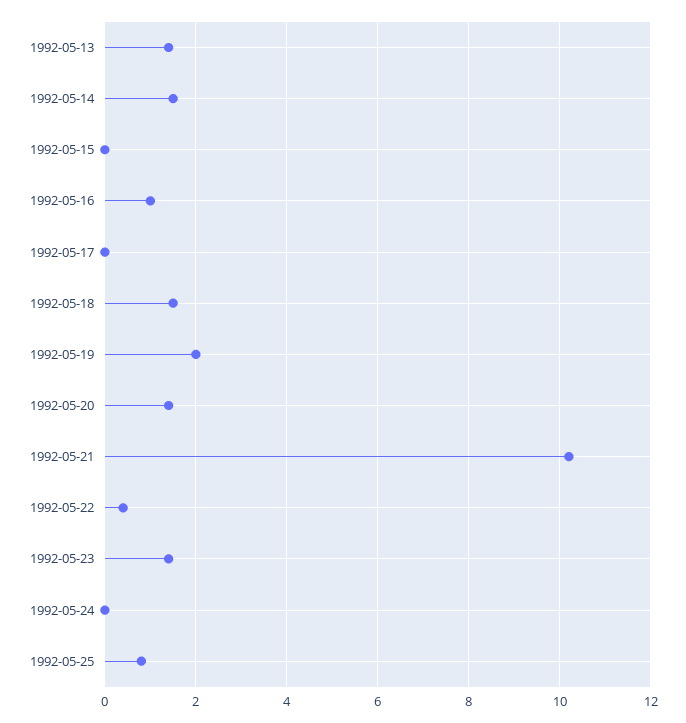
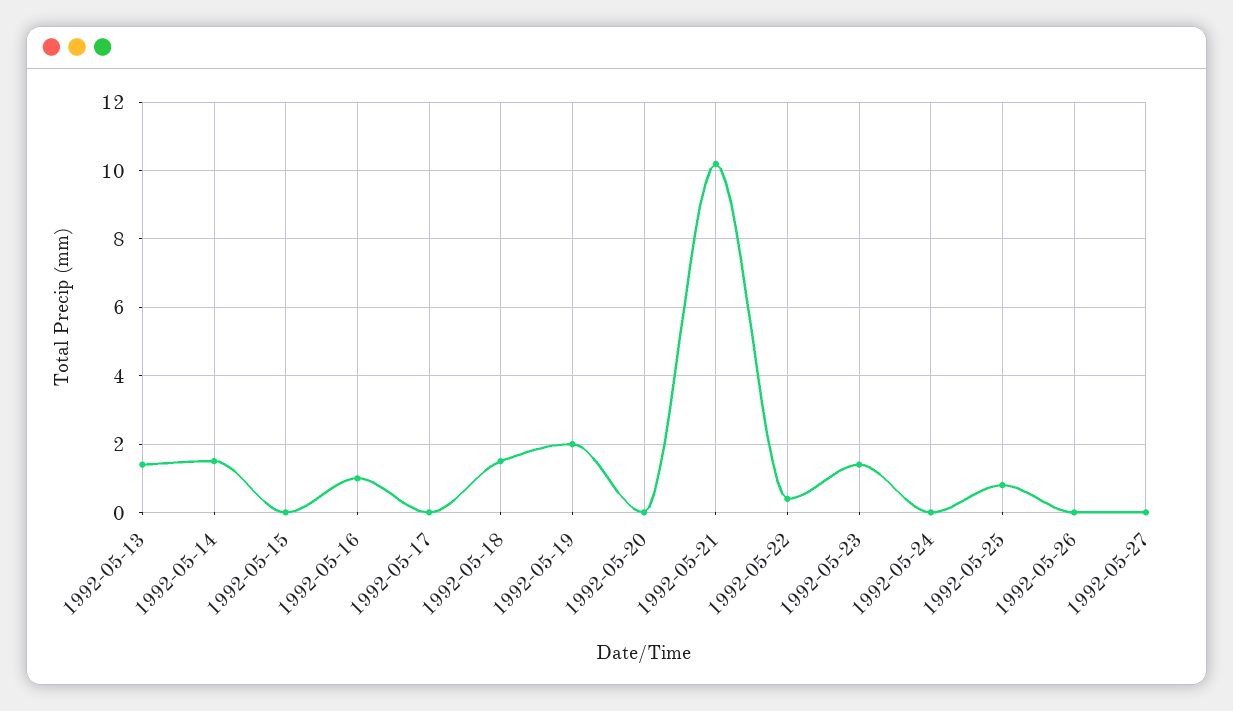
1992-05-20: 1.5 -> 0
1992-05-26: none -> 0
1992-05-27: none -> 0

